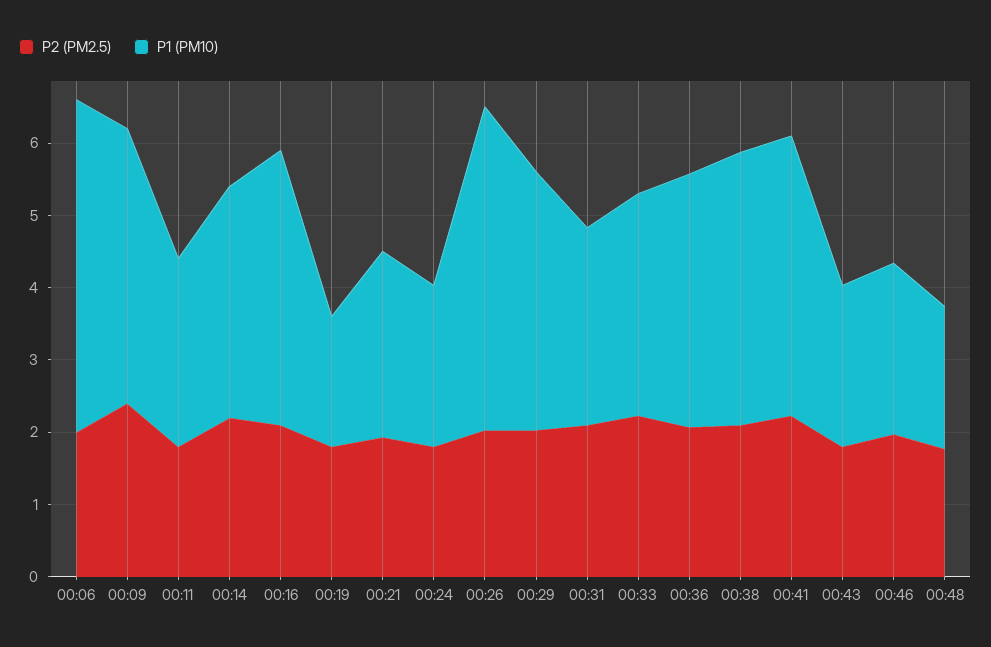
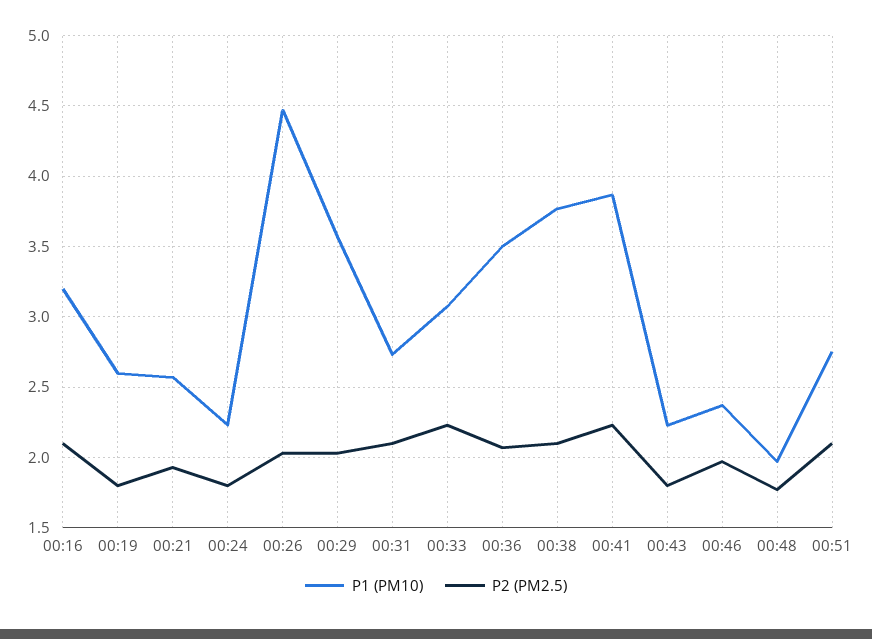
P2 (PM2.5), 00:06: 2 -> none
P1 (PM10), 00:06: 4.6 -> none
P2 (PM2.5), 00:09: 2.4 -> none
P1 (PM10), 00:09: 3.8 -> none
P2 (PM2.5), 00:11: 1.8 -> none
P1 (PM10), 00:11: 2.6 -> none
P2 (PM2.5), 00:14: 2.2 -> none
P1 (PM10), 00:14: 3.2 -> none
P1 (PM10), 00:16: 3.8 -> 3.2
P1 (PM10), 00:19: 1.8 -> 2.6
P1 (PM10), 00:51: none -> 2.75
P2 (PM2.5), 00:51: none -> 2.1

